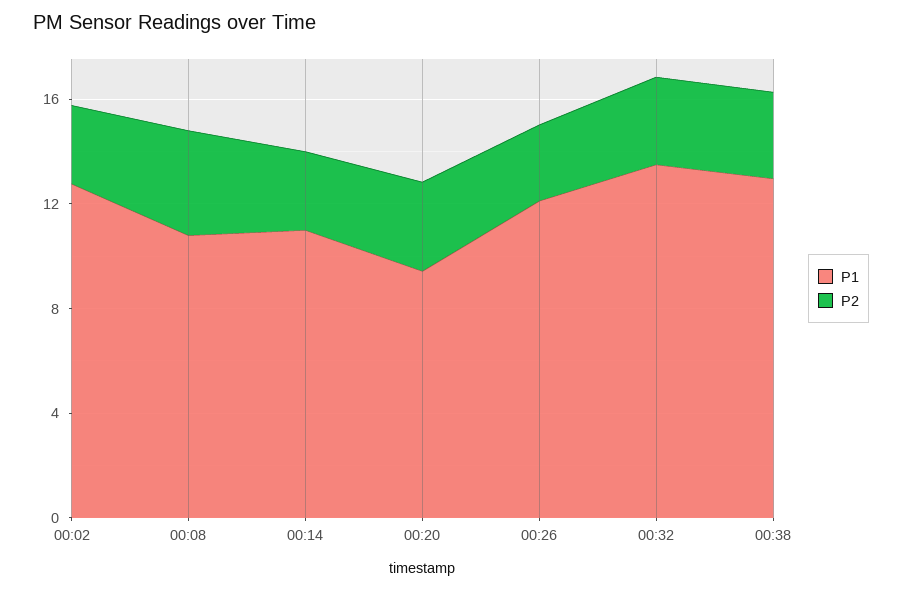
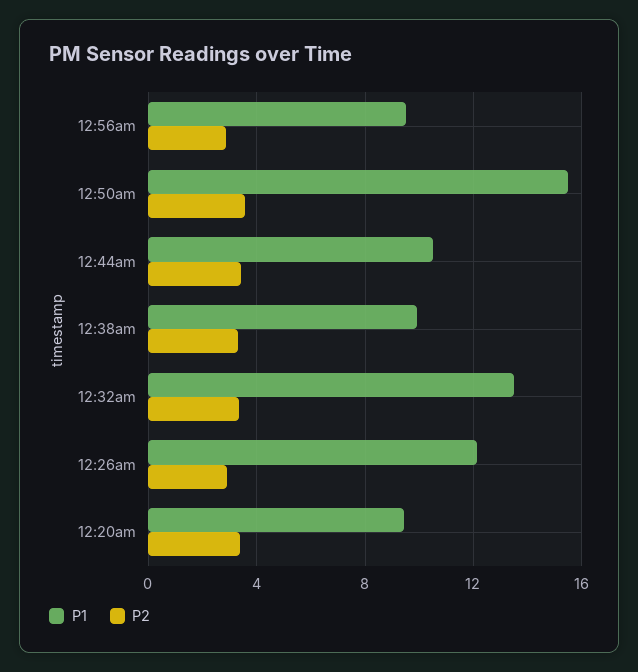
P1, 00:02: 13 -> none
P2, 00:02: 3 -> none
P1, 00:08: 11 -> none
P2, 00:08: 4 -> none
P1, 00:14: 11 -> none
P2, 00:14: 3 -> none
P1, 00:38: 13 -> 10
P1, 12:56am: none -> 9.5
P2, 12:56am: none -> 3
P1, 12:50am: none -> 15.5
P2, 12:50am: none -> 3.5
P1, 12:44am: none -> 10.5
P2, 12:44am: none -> 3.5

